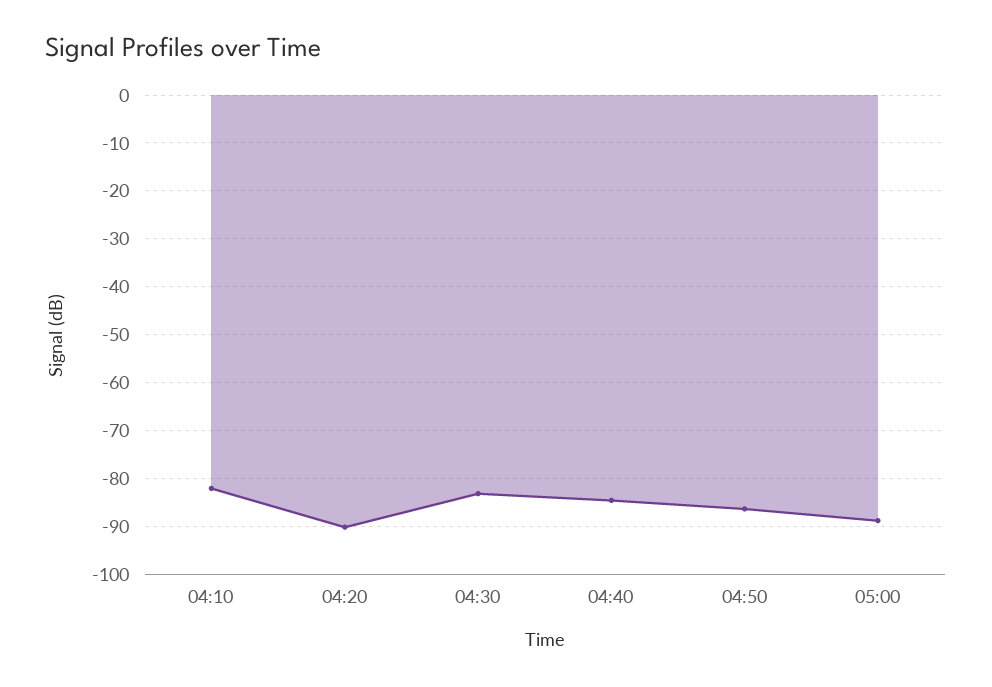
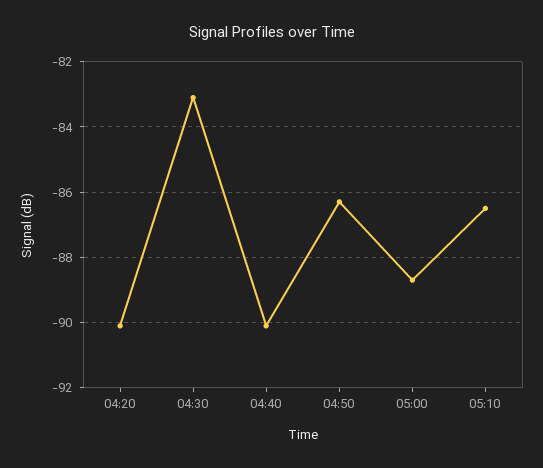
04:10: -82 -> none
04:40: -84 -> -90
05:10: none -> -86.5

